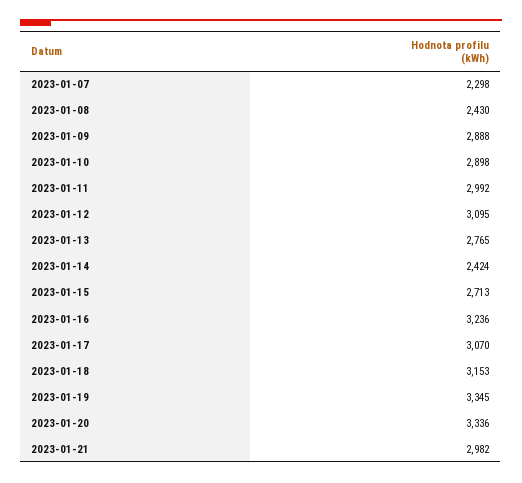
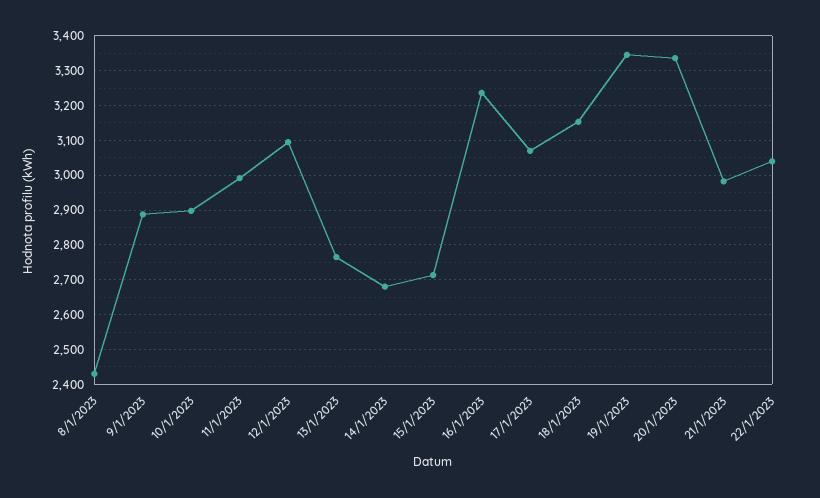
2023-01-07: 2298 -> none
2023-01-14: 2424 -> 2680
22/1/2023: none -> 3040

